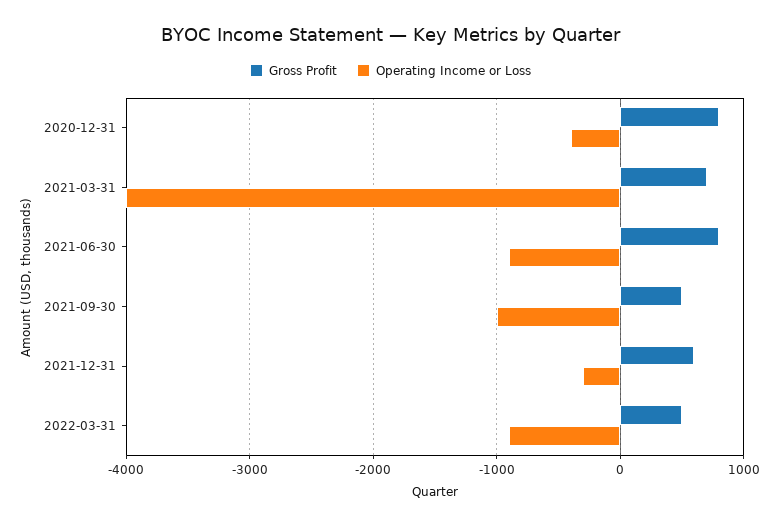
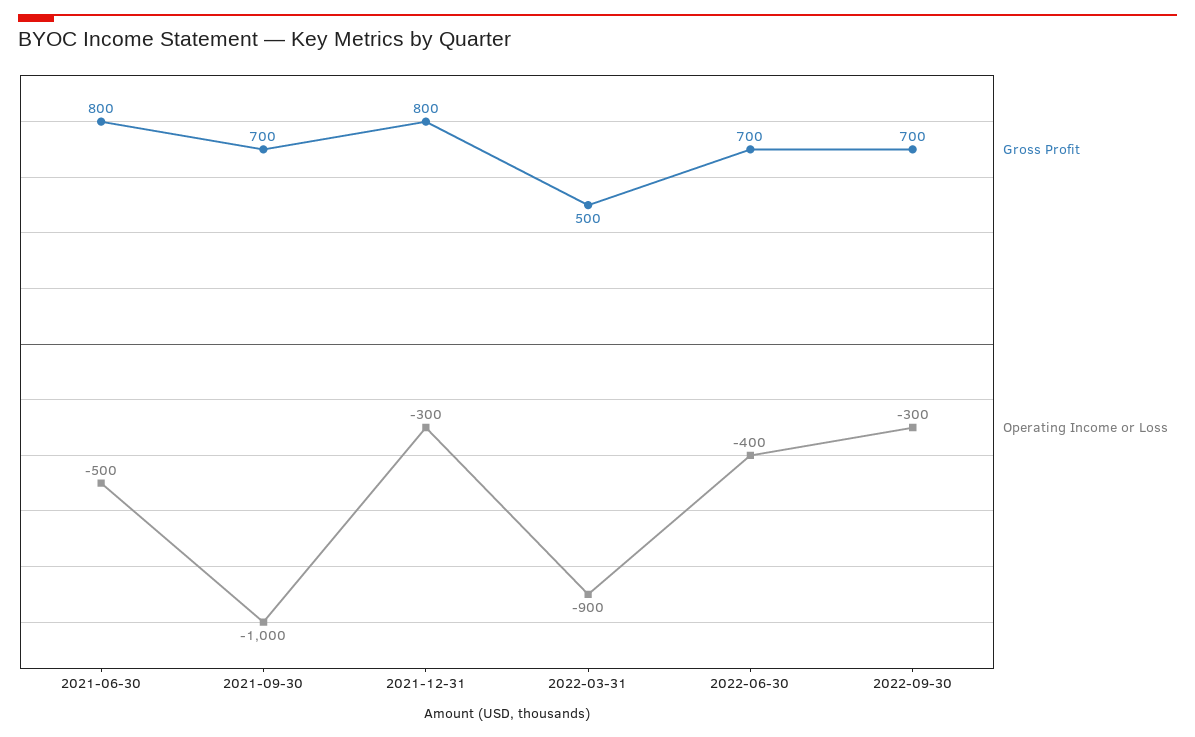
Gross Profit, 2020-12-31: 800 -> none
Operating Income or Loss, 2020-12-31: -400 -> none
Gross Profit, 2021-03-31: 700 -> none
Operating Income or Loss, 2021-03-31: -4000 -> none
Operating Income or Loss, 2021-06-30: -900 -> -500
Gross Profit, 2021-09-30: 500 -> 700
Gross Profit, 2021-12-31: 600 -> 800
Gross Profit, 2022-06-30: none -> 700
Operating Income or Loss, 2022-06-30: none -> -400
Gross Profit, 2022-09-30: none -> 700
Operating Income or Loss, 2022-09-30: none -> -300

